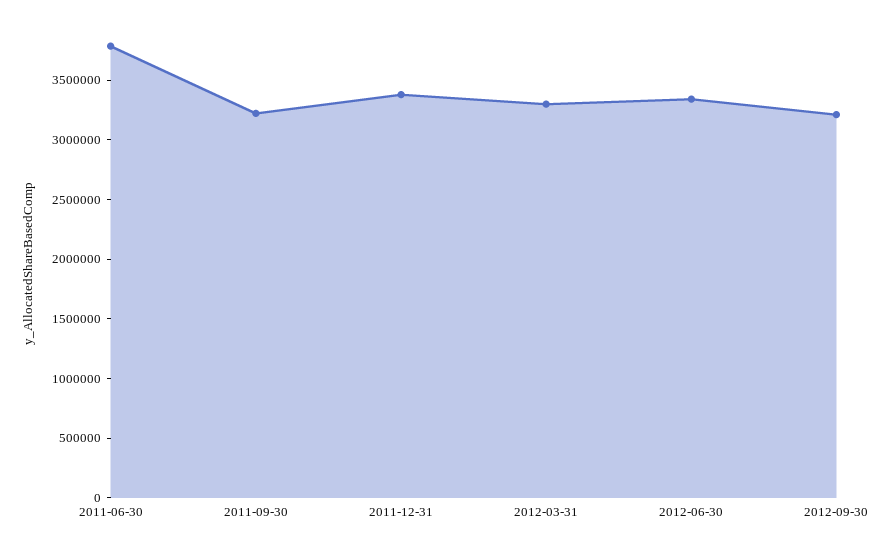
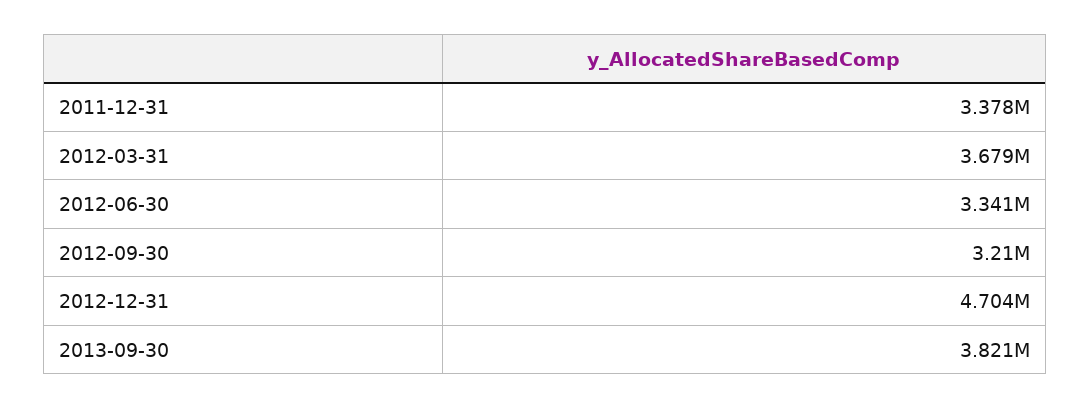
2011-06-30: 3800000 -> none
2011-09-30: 3200000 -> none
2012-03-31: 3300000 -> 3679000
2012-12-31: none -> 4704000
2013-09-30: none -> 3821000

